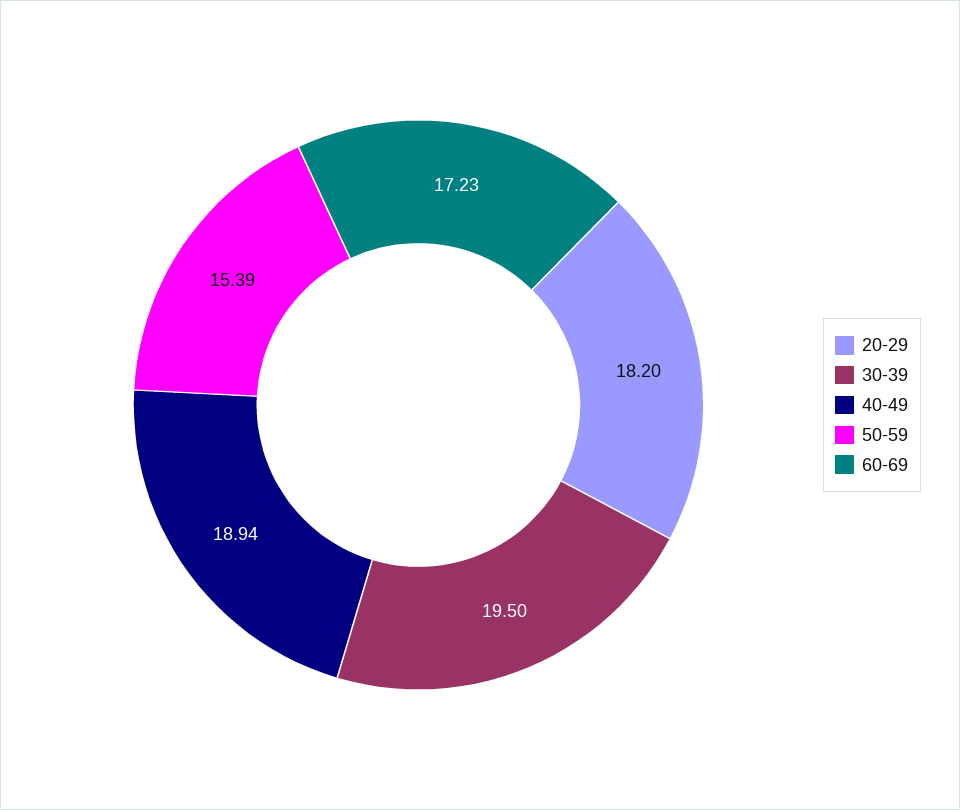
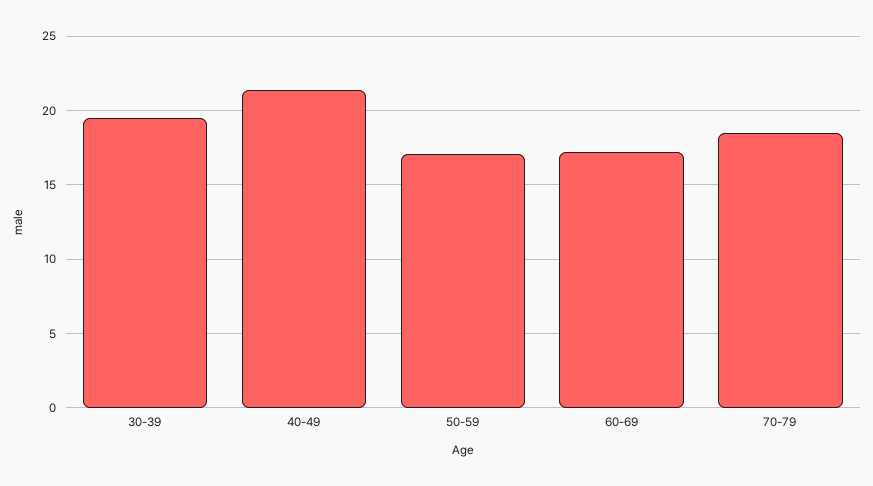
20-29: 18.2 -> none
40-49: 18.94 -> 21.5
50-59: 15.39 -> 17
70-79: none -> 18.5

